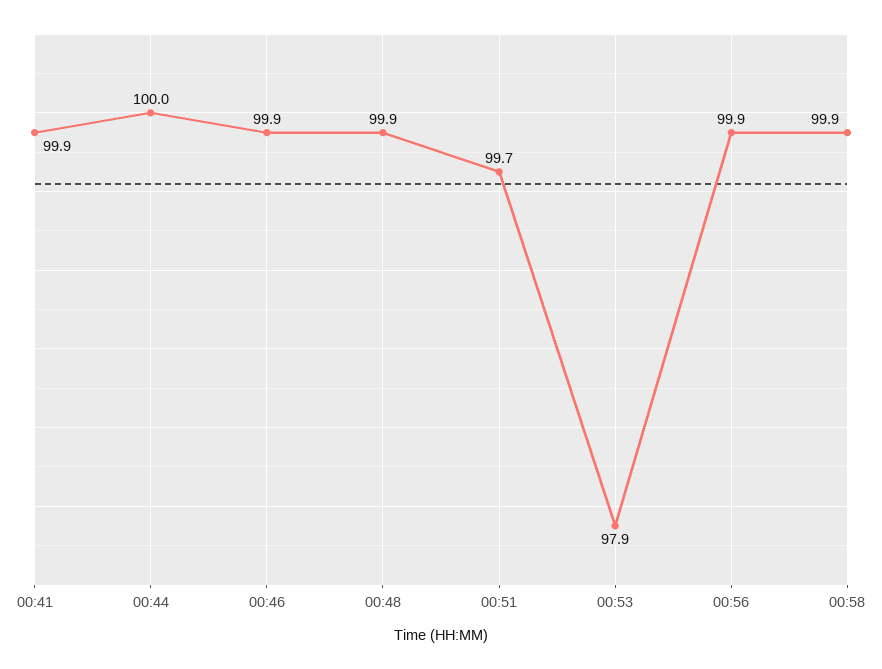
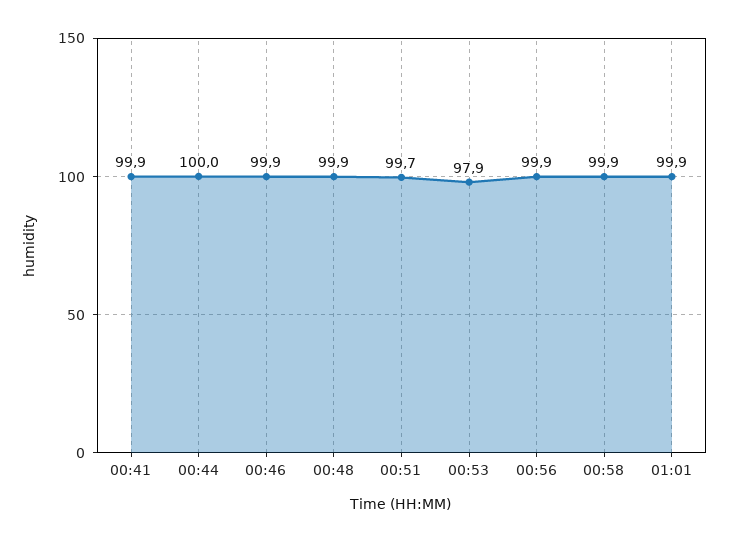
01:01: none -> 99.9

